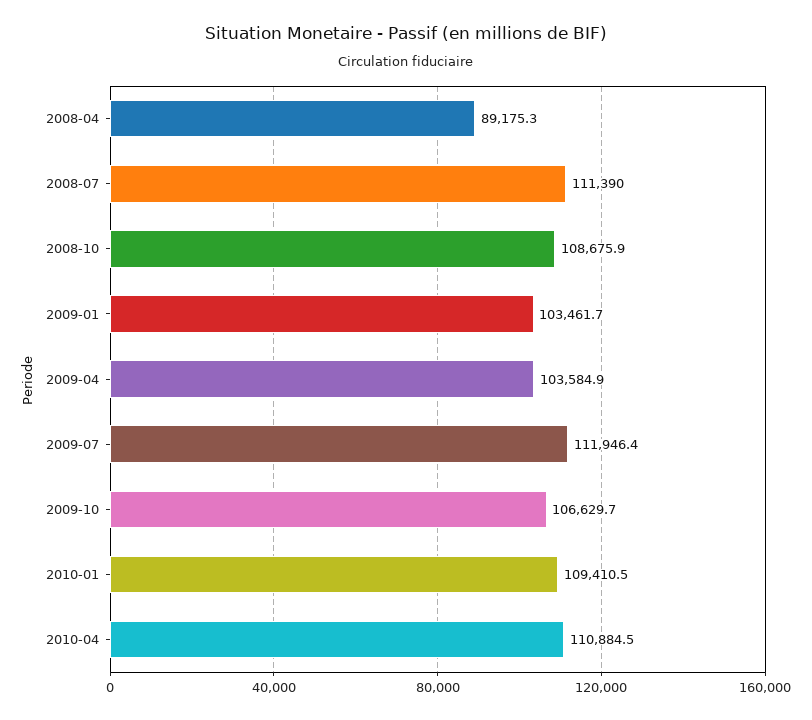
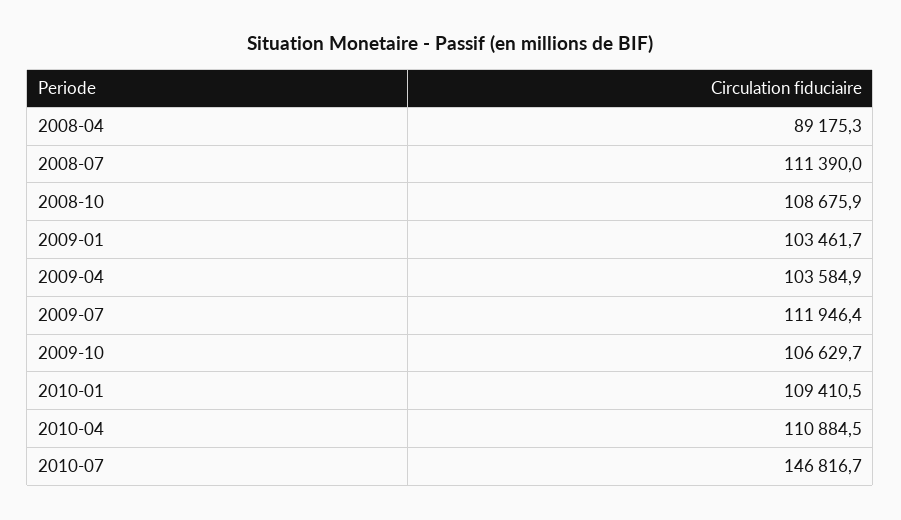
2010-07: none -> 146816.7

